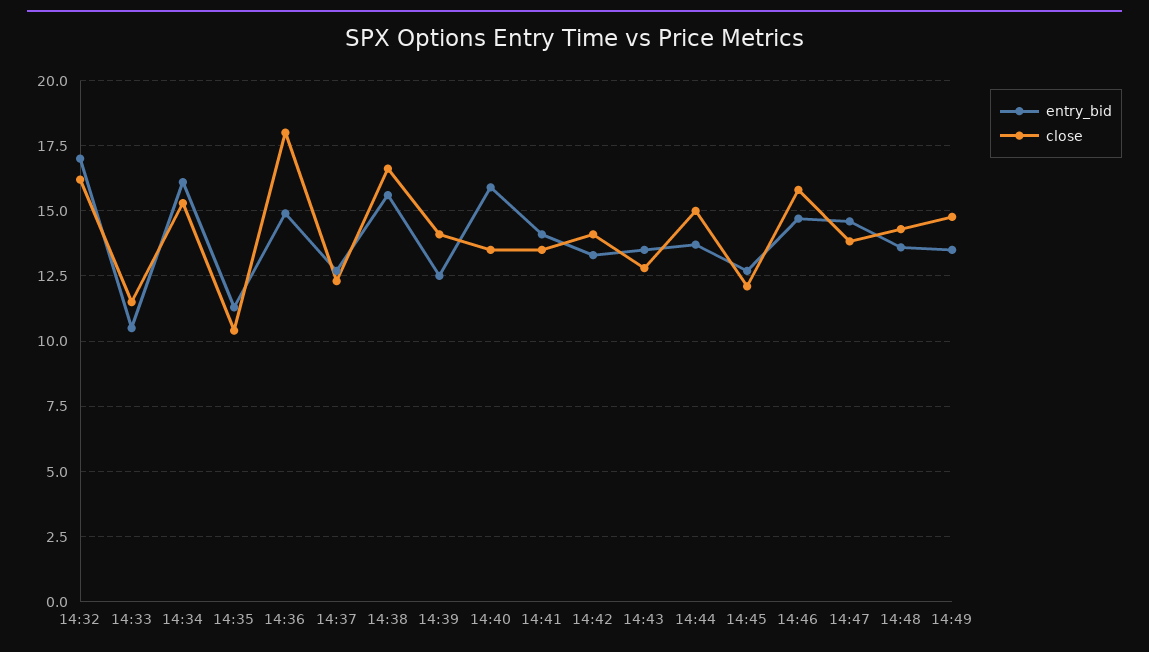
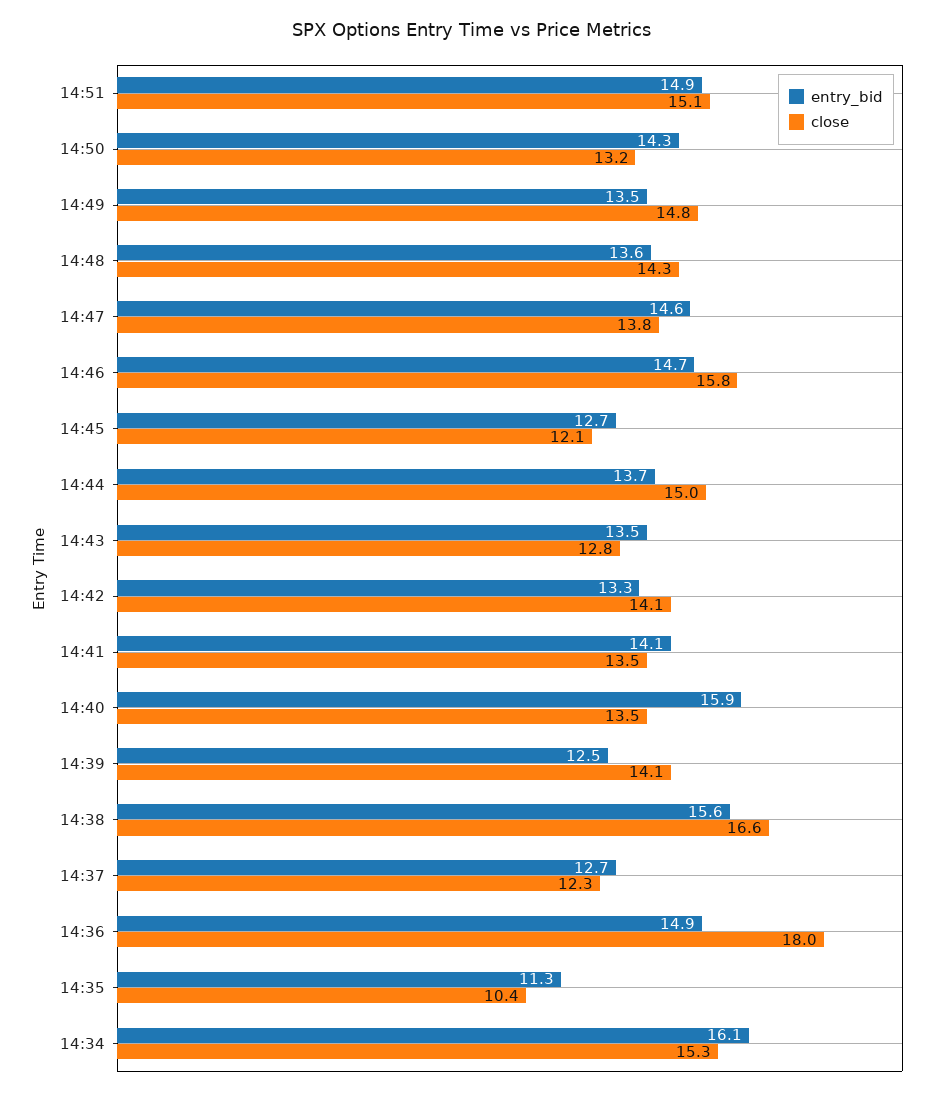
entry_bid, 14:32: 17 -> none
close, 14:32: 16.25 -> none
entry_bid, 14:33: 10.5 -> none
close, 14:33: 11.5 -> none
entry_bid, 14:51: none -> 14.9
close, 14:51: none -> 15.1
entry_bid, 14:50: none -> 14.3
close, 14:50: none -> 13.2

